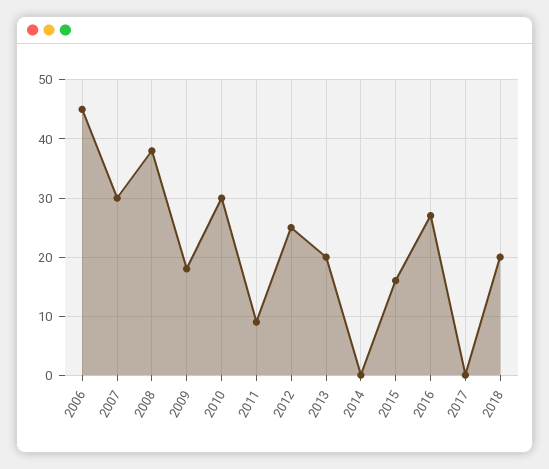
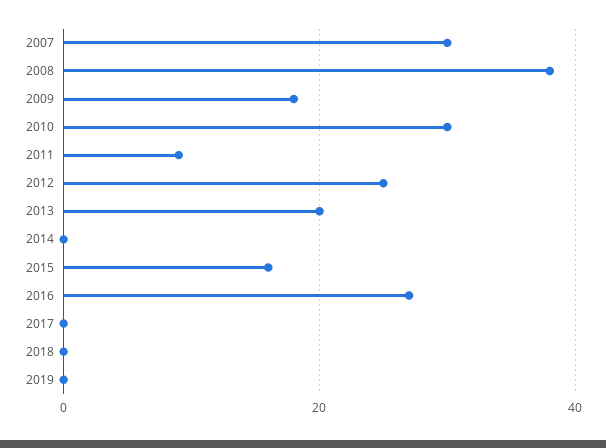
2006: 45 -> none
2018: 20 -> 0
2019: none -> 0

